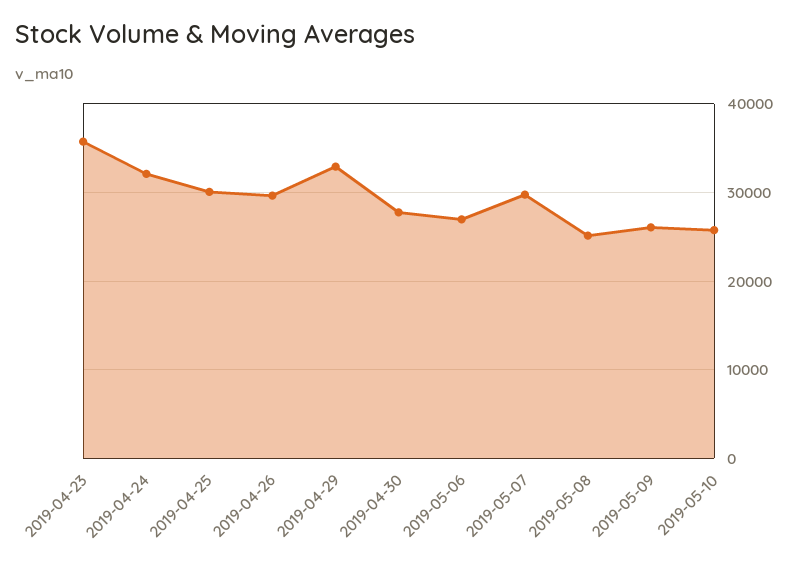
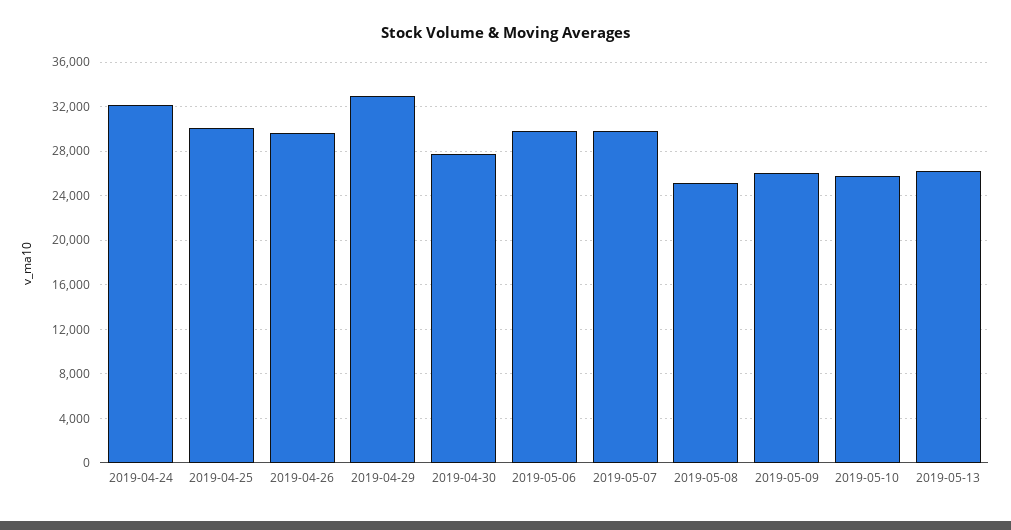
2019-04-23: 36000 -> none
2019-05-06: 27000 -> 30000
2019-05-13: none -> 26000

